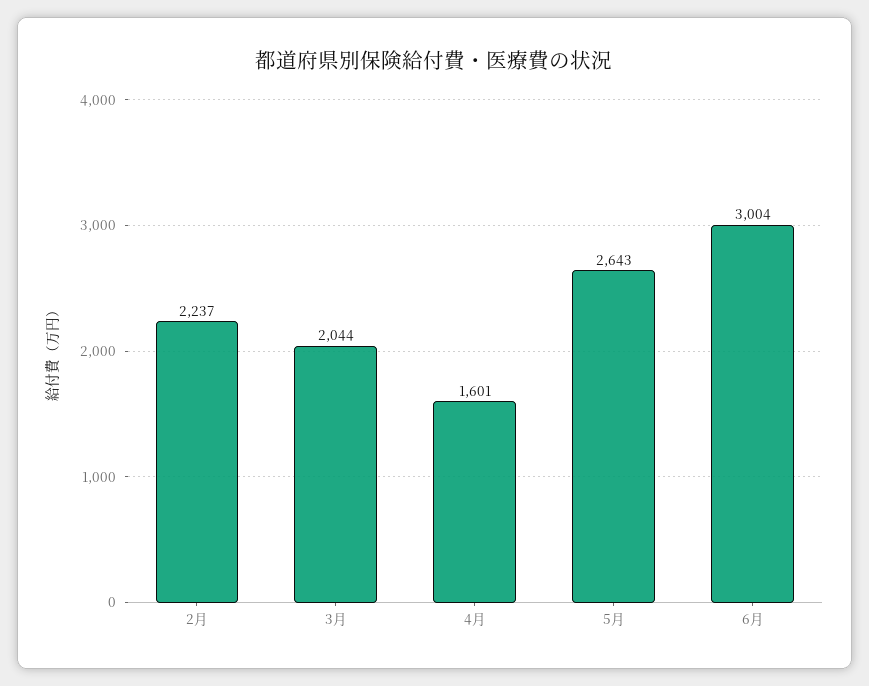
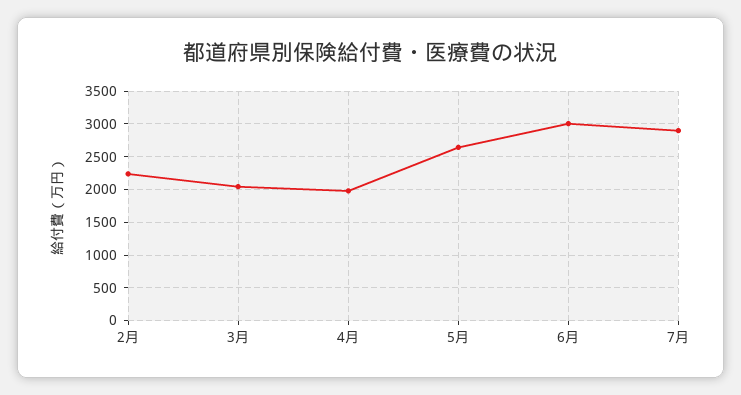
4月: 1601 -> 2000
7月: none -> 2900

